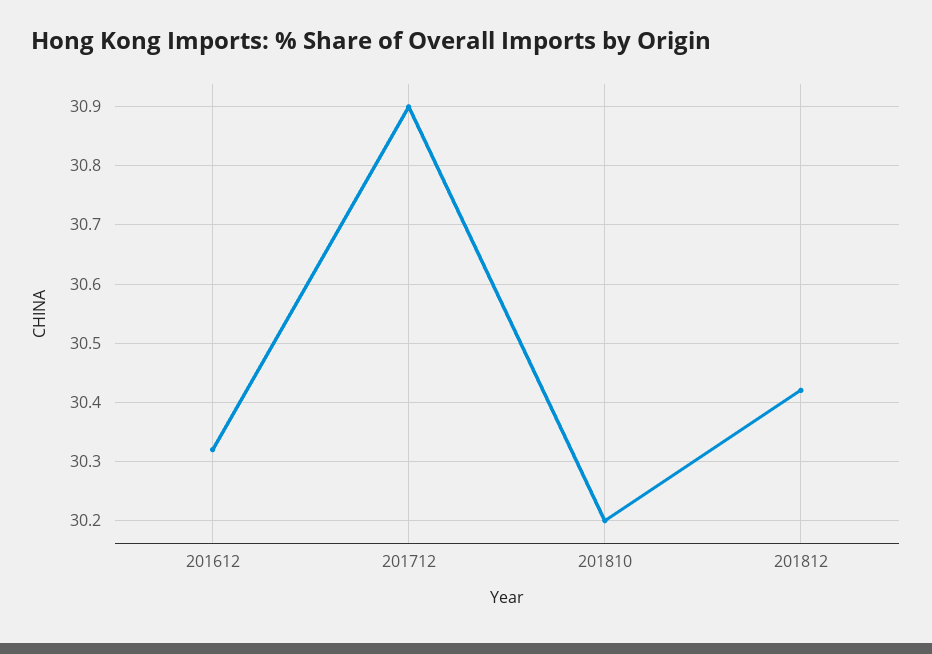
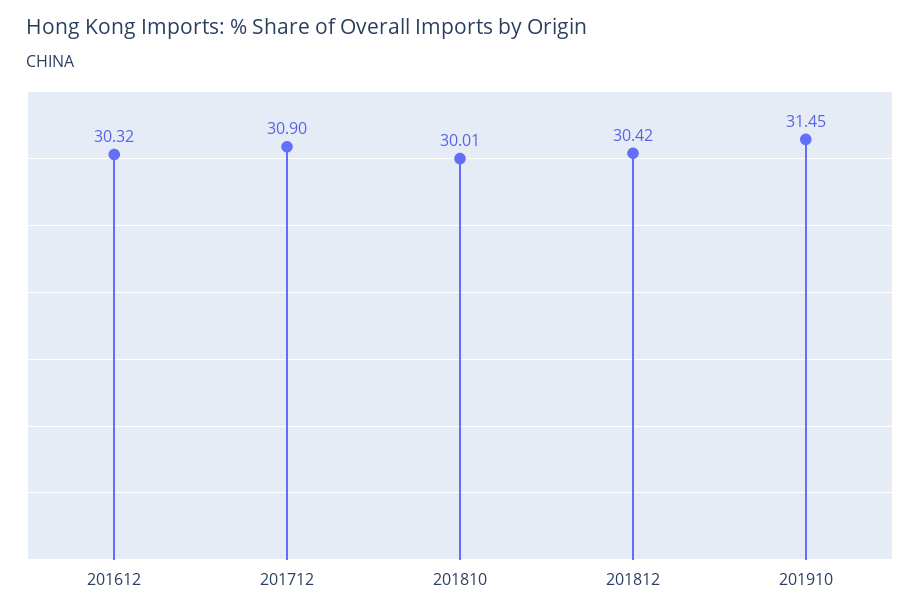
201810: 30.2 -> 30.01
201910: none -> 31.45

